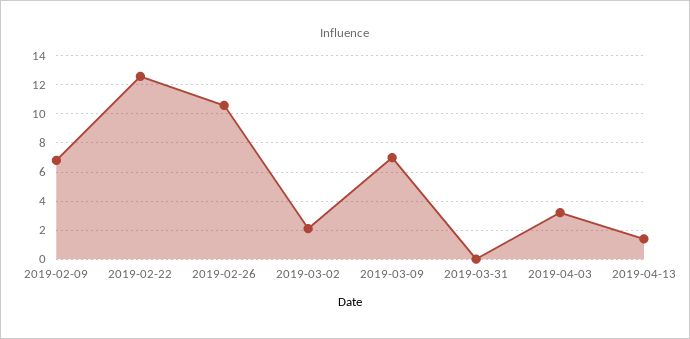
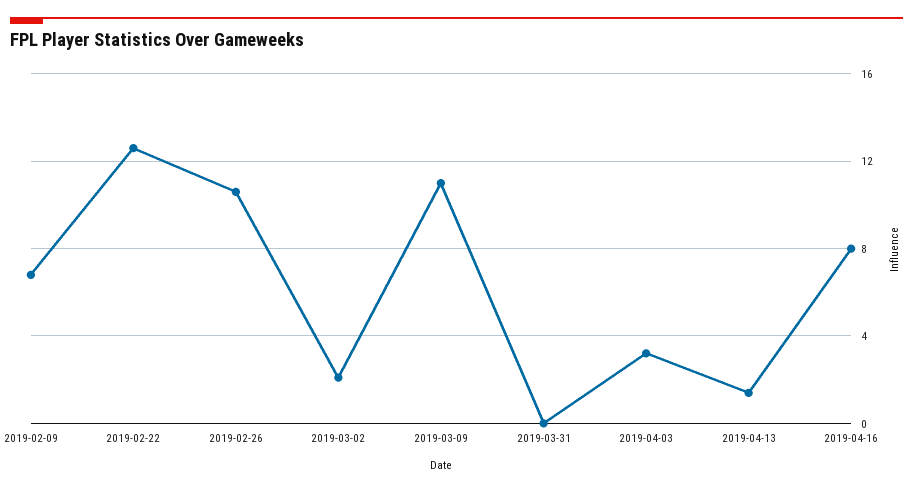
2019-03-09: 7 -> 11
2019-04-16: none -> 8

